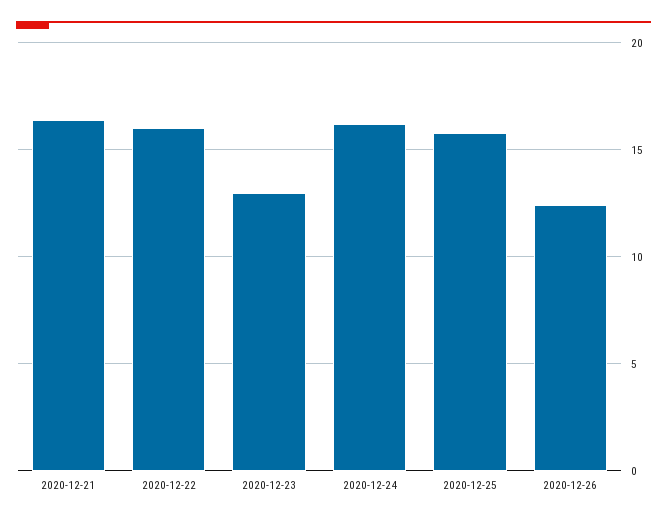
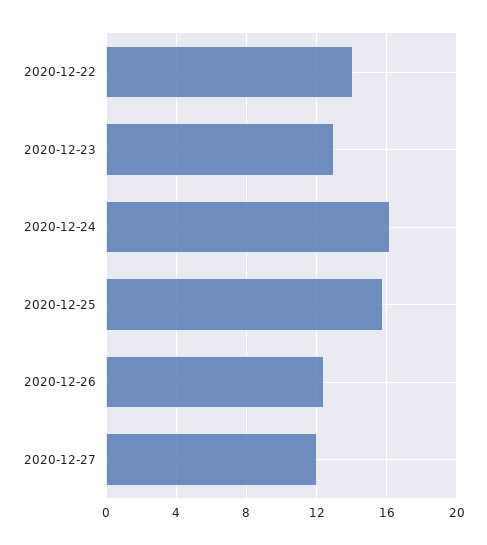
2020-12-21: 16.5 -> none
2020-12-22: 16 -> 14
2020-12-27: none -> 12

